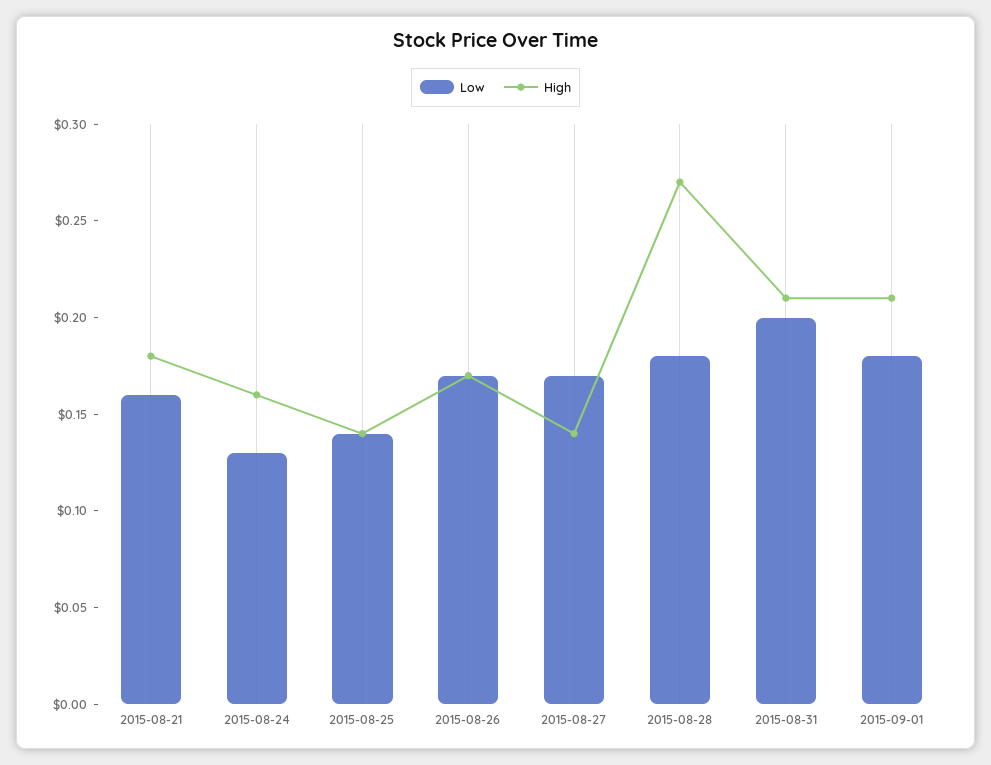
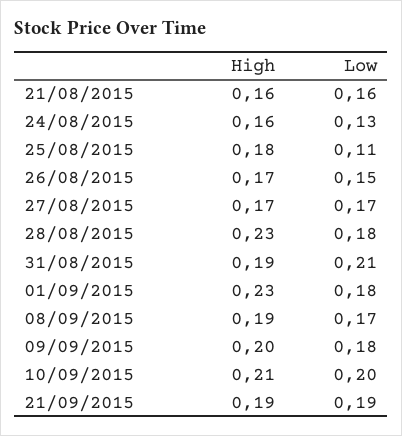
High, 2015-08-21: 0.18 -> 0.16
Low, 2015-08-25: 0.14 -> 0.11
High, 2015-08-25: 0.14 -> 0.18
Low, 2015-08-26: 0.17 -> 0.15
High, 2015-08-27: 0.14 -> 0.17
High, 2015-08-28: 0.27 -> 0.23
Low, 2015-08-31: 0.2 -> 0.21
High, 2015-08-31: 0.21 -> 0.19
High, 2015-09-01: 0.21 -> 0.23
High, 08/09/2015: none -> 0.19
Low, 08/09/2015: none -> 0.17
High, 09/09/2015: none -> 0.2
Low, 09/09/2015: none -> 0.18
High, 10/09/2015: none -> 0.21
Low, 10/09/2015: none -> 0.2
High, 21/09/2015: none -> 0.19
Low, 21/09/2015: none -> 0.19

